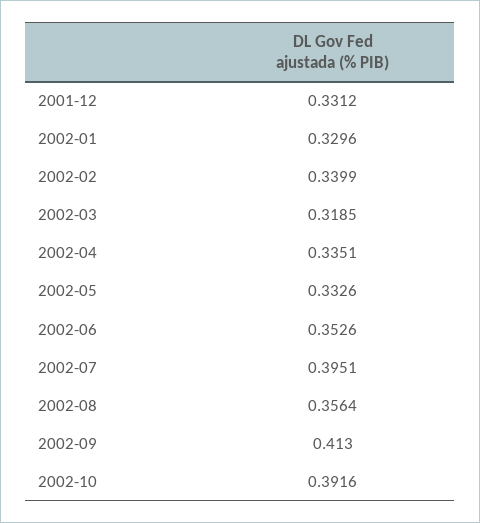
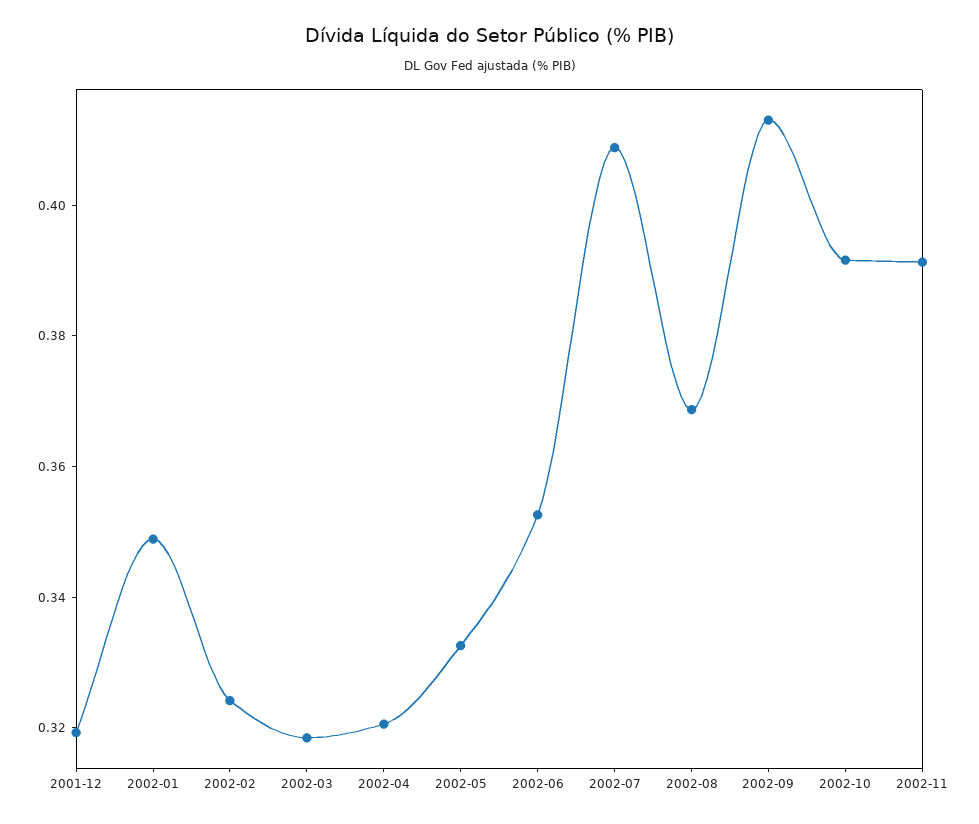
2001-12: 0.3312 -> 0.32
2002-01: 0.3296 -> 0.35
2002-02: 0.3399 -> 0.325
2002-04: 0.3351 -> 0.32
2002-07: 0.3951 -> 0.41
2002-08: 0.3564 -> 0.37
2002-11: none -> 0.39

